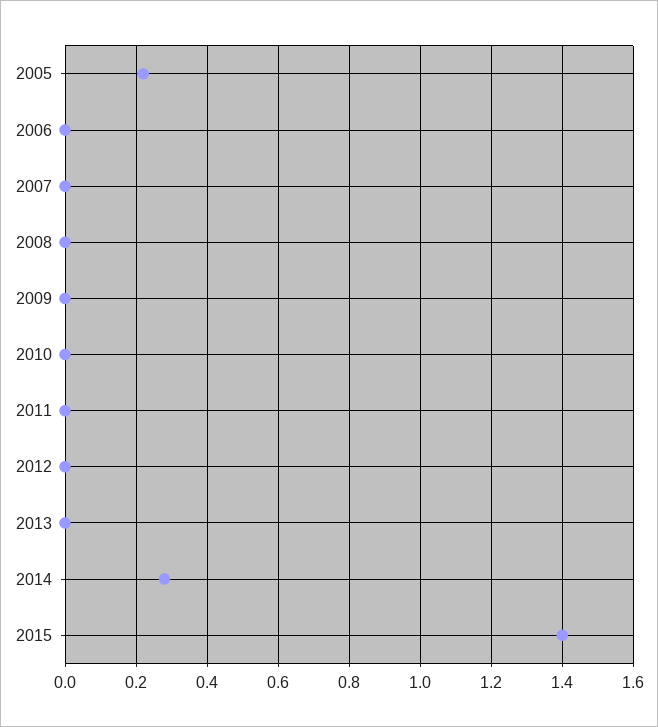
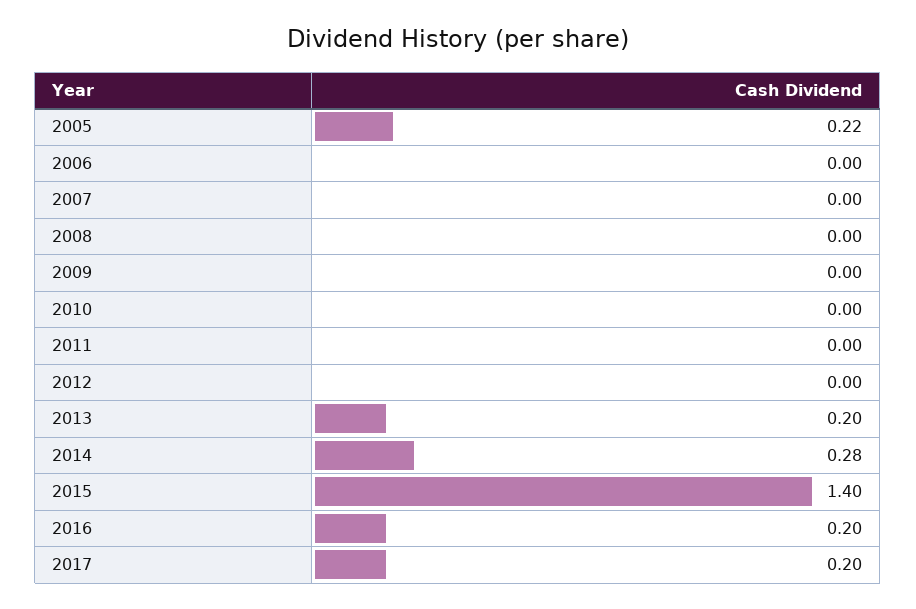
2013: 0 -> 0.2
2016: none -> 0.2
2017: none -> 0.2

